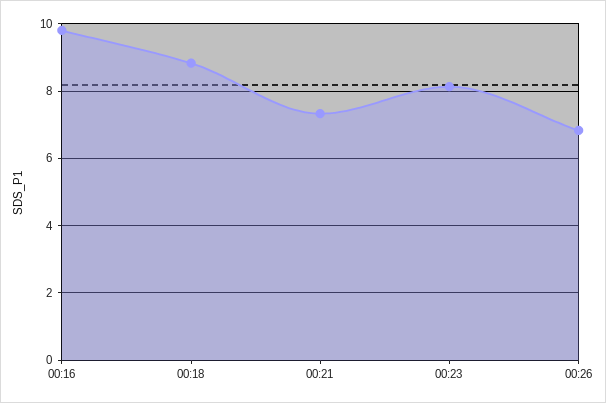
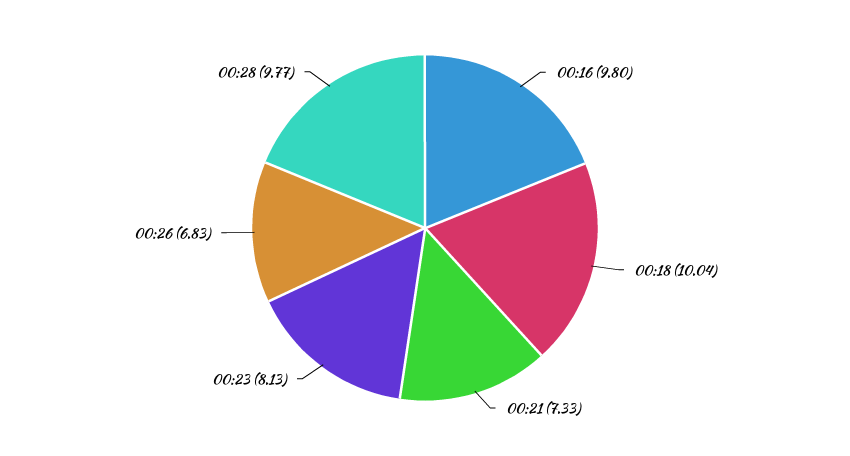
00:18: 8.8 -> 10.04
00:28: none -> 9.77

